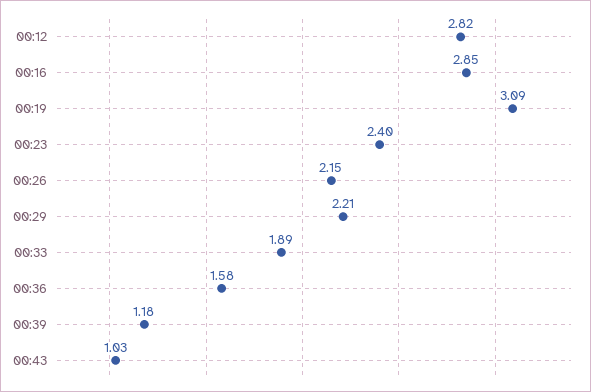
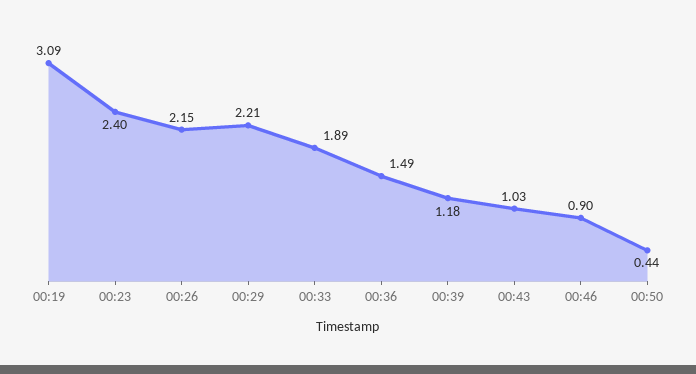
00:12: 2.82 -> none
00:16: 2.85 -> none
00:36: 1.58 -> 1.49
00:46: none -> 0.9
00:50: none -> 0.44

